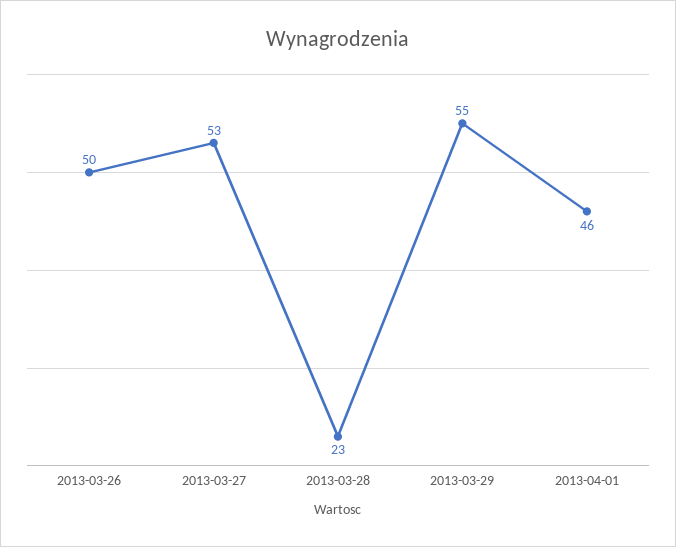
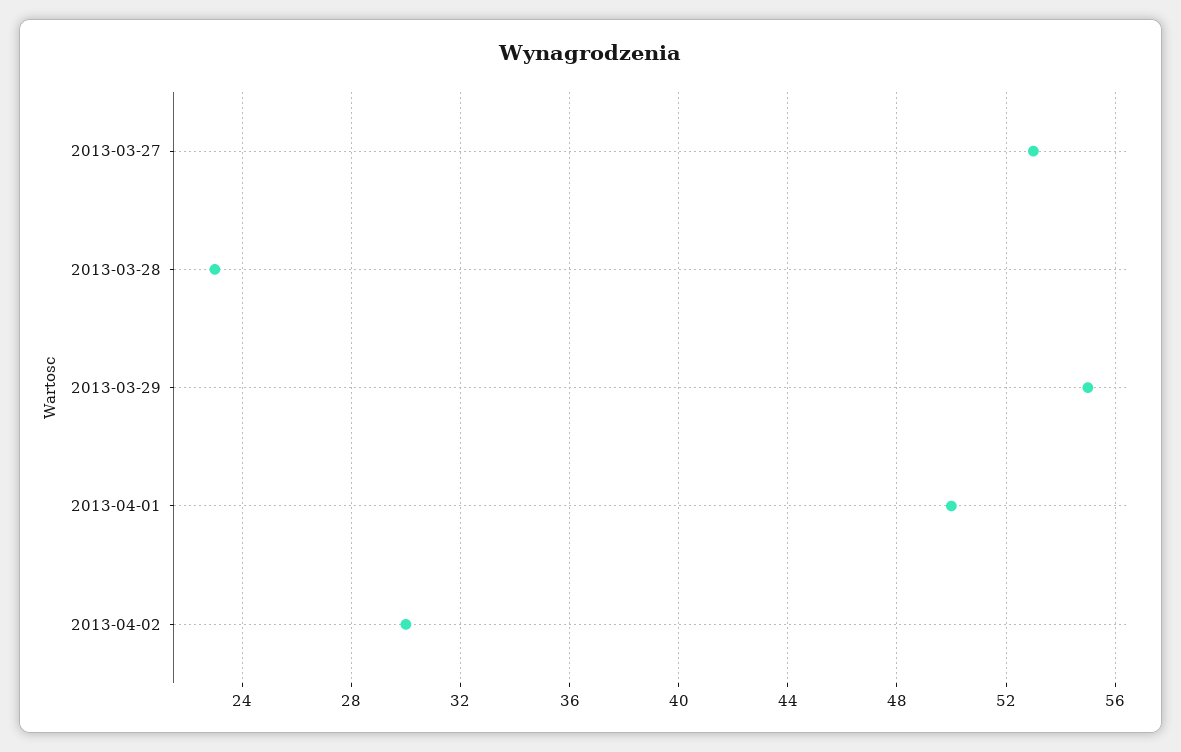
2013-03-26: 50 -> none
2013-04-01: 46 -> 50
2013-04-02: none -> 30

